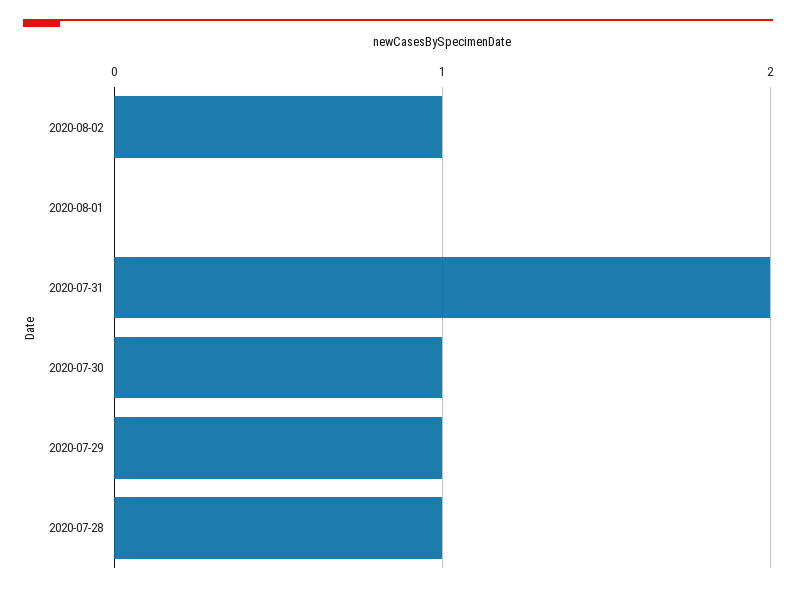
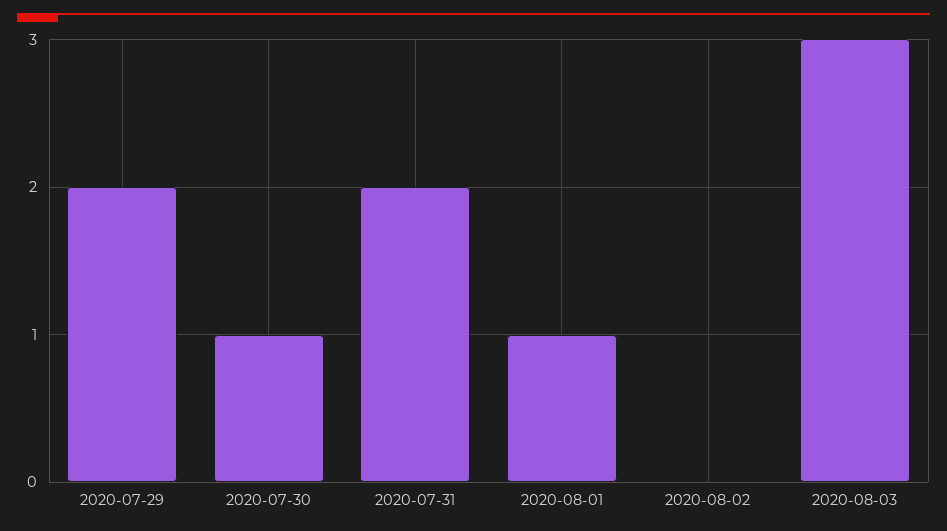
2020-08-02: 1 -> 0
2020-08-01: 0 -> 1
2020-07-29: 1 -> 2
2020-07-28: 1 -> none
2020-08-03: none -> 3

